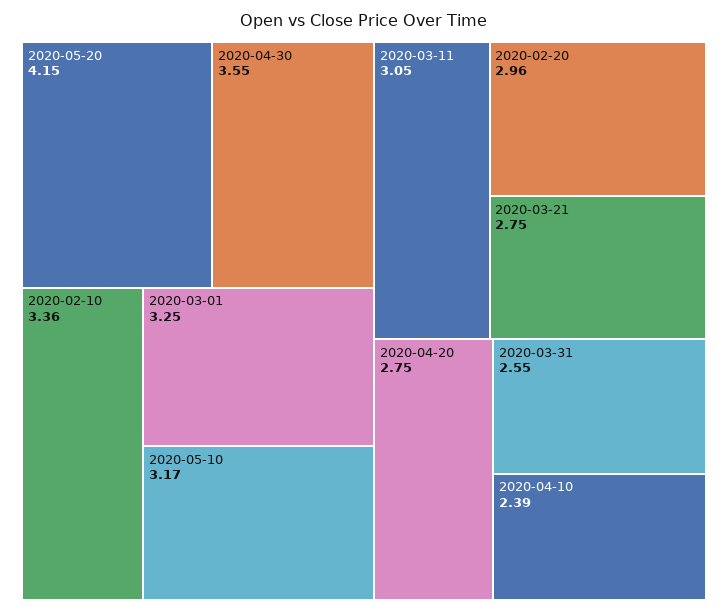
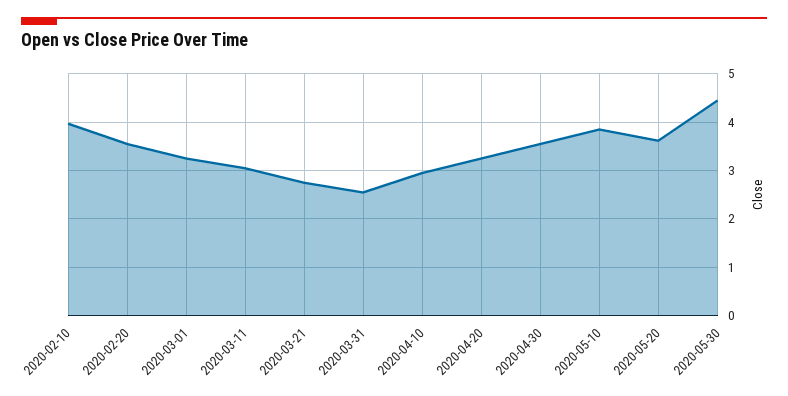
2020-05-20: 4.15 -> 3.6
2020-02-10: 3.36 -> 4
2020-05-10: 3.17 -> 3.8
2020-02-20: 2.96 -> 3.6
2020-04-20: 2.75 -> 3.2
2020-04-10: 2.39 -> 3
2020-05-30: none -> 4.4

